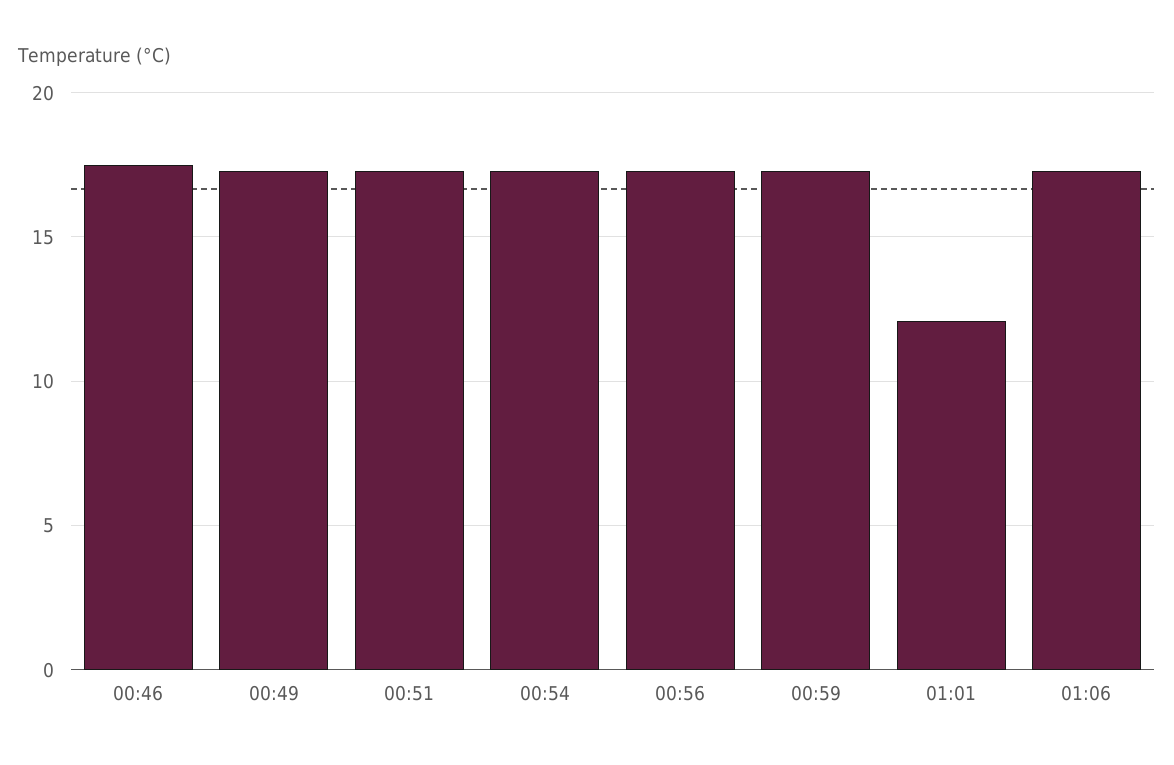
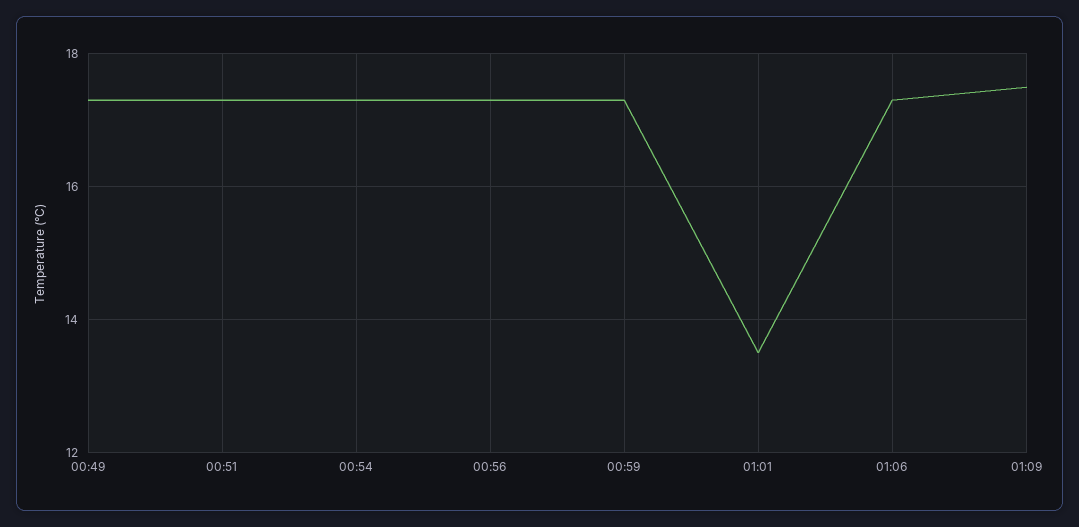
00:46: 17.5 -> none
01:01: 12 -> 13.5
01:09: none -> 17.5

